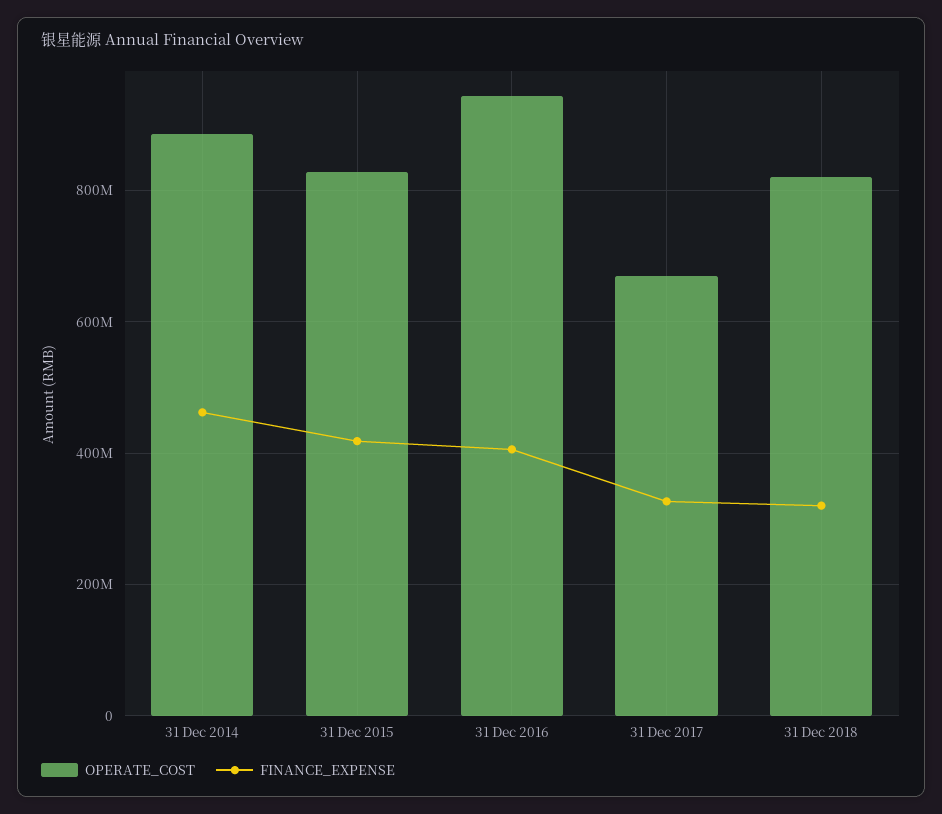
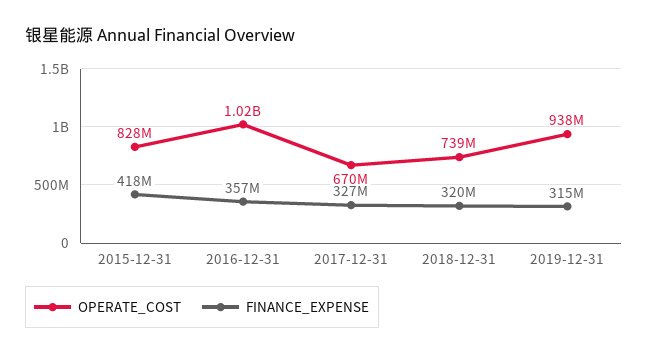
OPERATE_COST, 31 Dec 2014: 880000000 -> none
FINANCE_EXPENSE, 31 Dec 2014: 460000000 -> none
OPERATE_COST, 31 Dec 2016: 940000000 -> 1020000000
FINANCE_EXPENSE, 31 Dec 2016: 400000000 -> 357000000
OPERATE_COST, 31 Dec 2018: 820000000 -> 739000000
OPERATE_COST, 2019-12-31: none -> 938000000
FINANCE_EXPENSE, 2019-12-31: none -> 315000000

